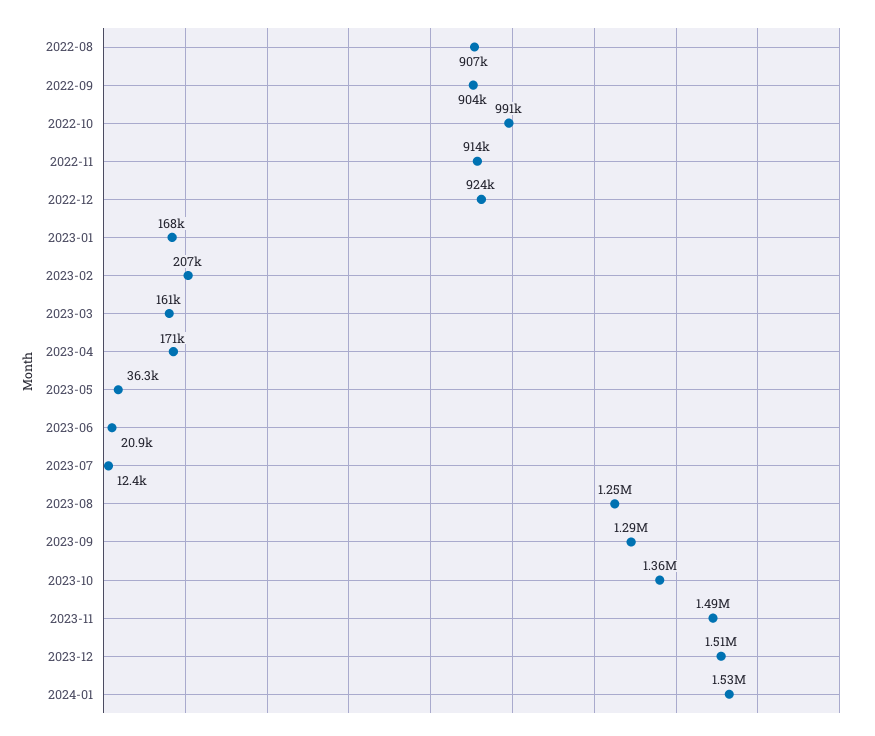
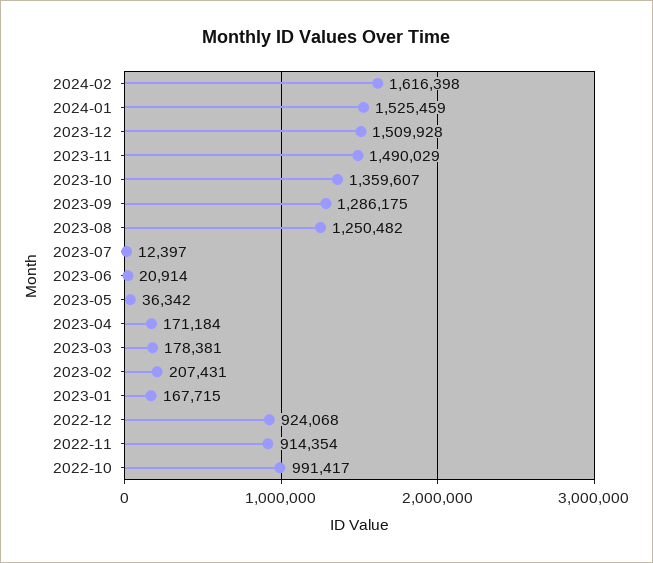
2022-08: 907000 -> none
2022-09: 904000 -> none
2023-03: 161000 -> 178381
2024-02: none -> 1616398

